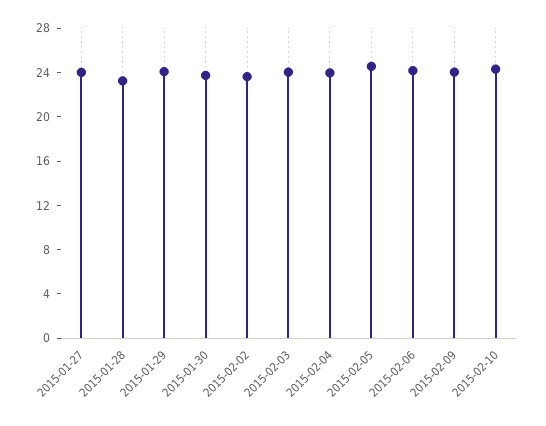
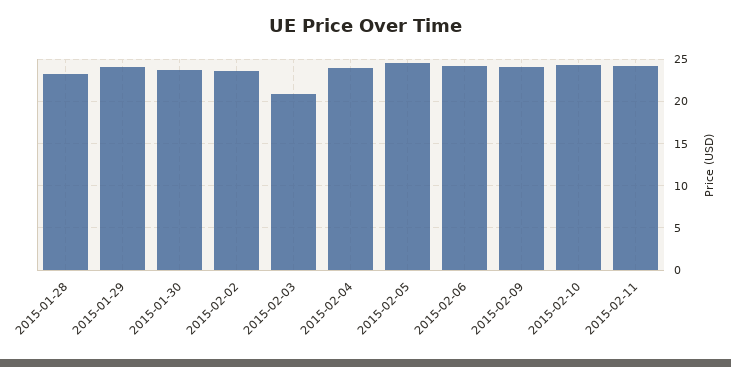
2015-01-27: 24 -> none
2015-02-03: 24 -> 21
2015-02-11: none -> 24

